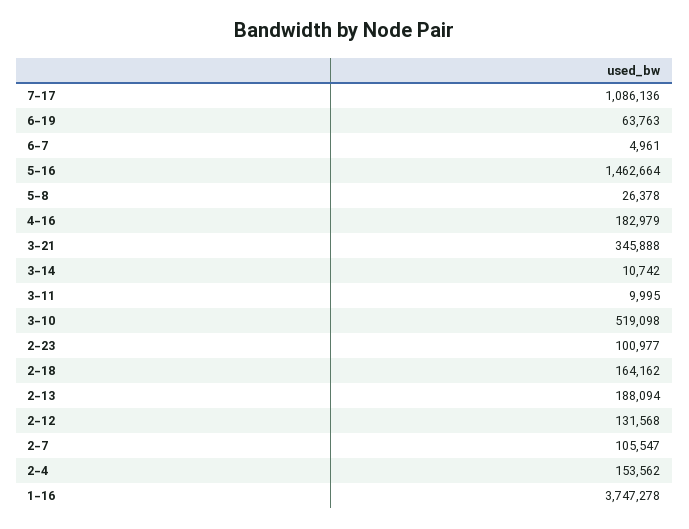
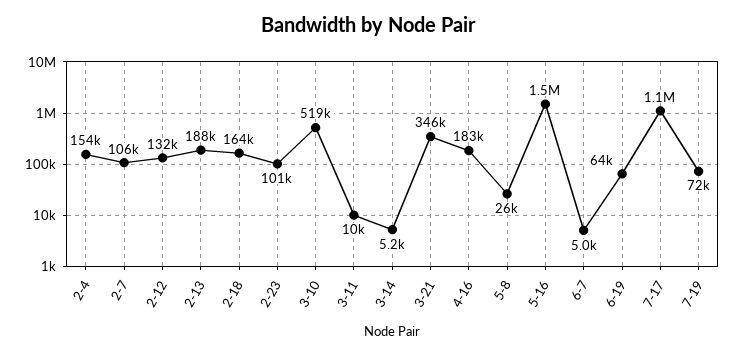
3-14: 10742 -> 5200
1-16: 3747278 -> none
7-19: none -> 72000

